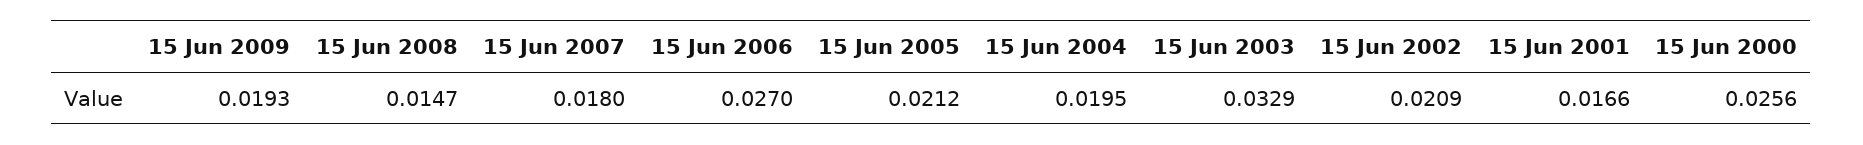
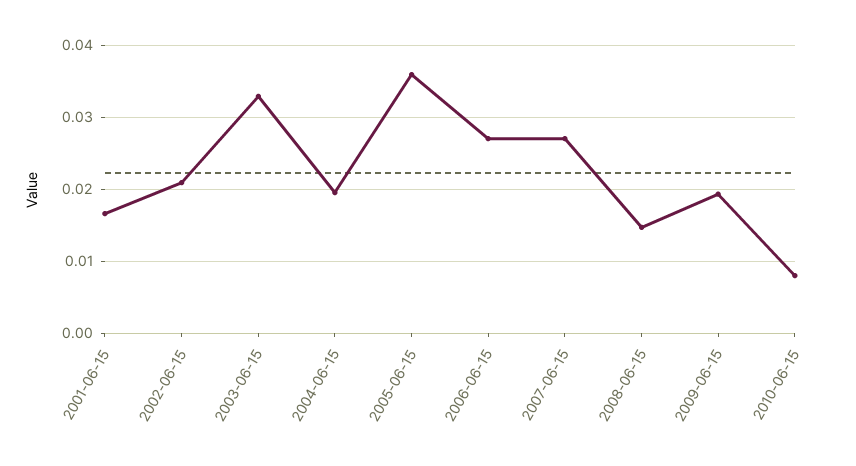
15 Jun 2007: 0.018 -> 0.027
15 Jun 2005: 0.0212 -> 0.036
15 Jun 2000: 0.0256 -> none
2010-06-15: none -> 0.008

